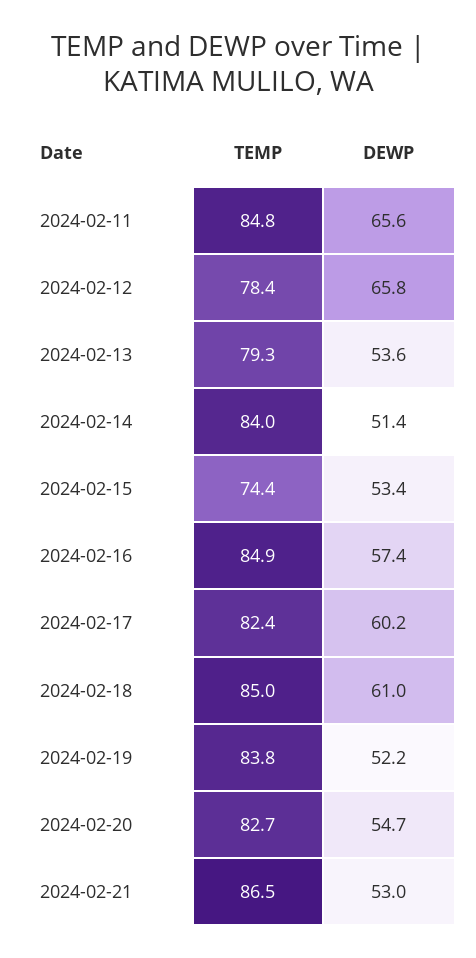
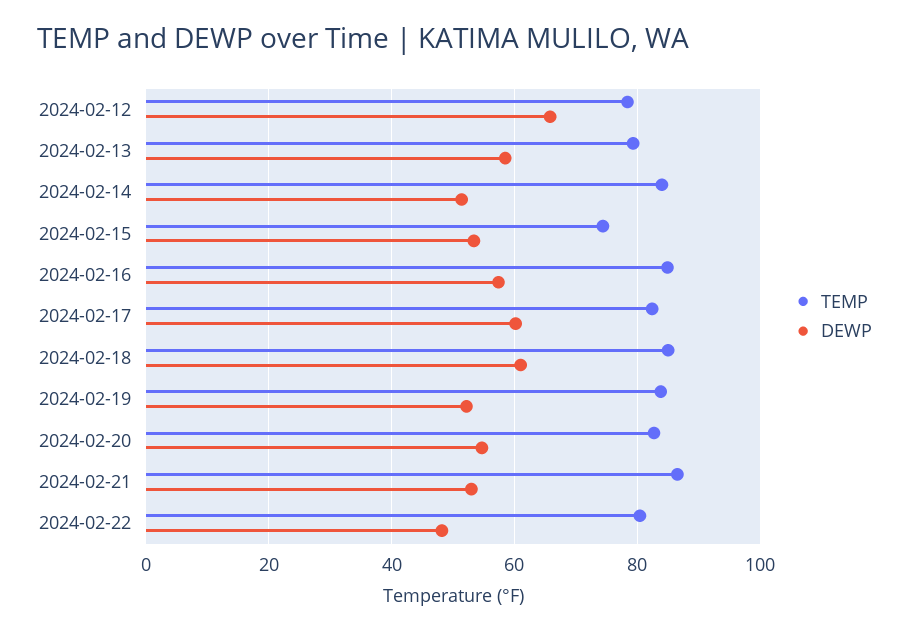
TEMP, 2024-02-11: 84.8 -> none
DEWP, 2024-02-11: 65.6 -> none
DEWP, 2024-02-13: 53.6 -> 58
TEMP, 2024-02-22: none -> 80
DEWP, 2024-02-22: none -> 48

